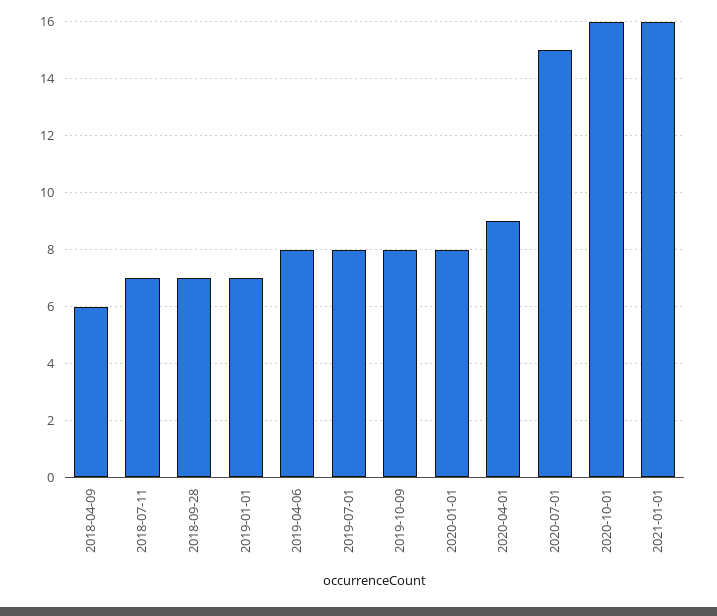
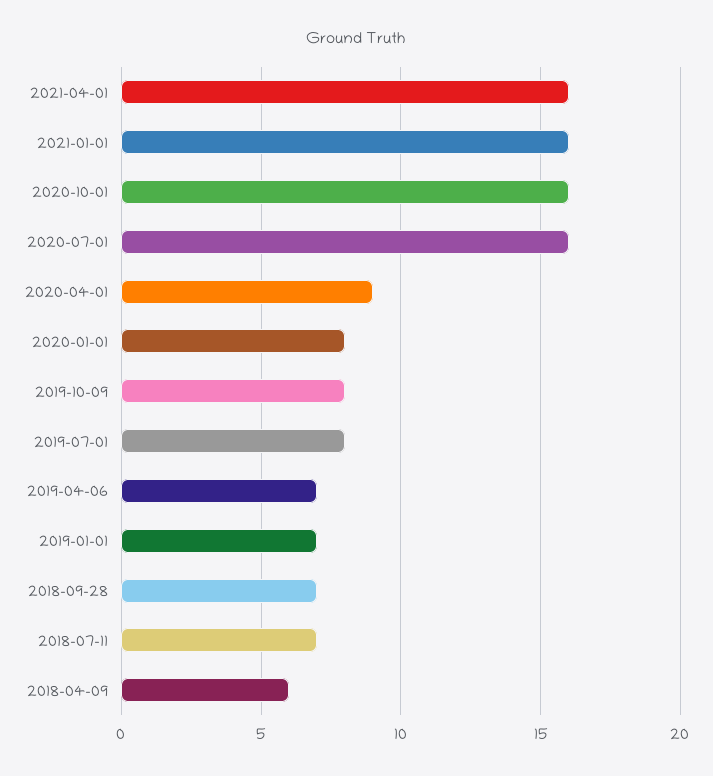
2019-04-06: 8 -> 7
2020-07-01: 15 -> 16
2021-04-01: none -> 16

